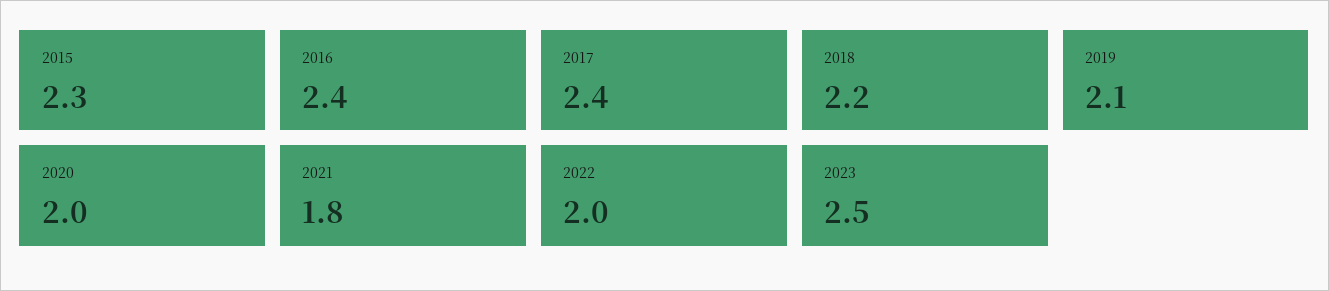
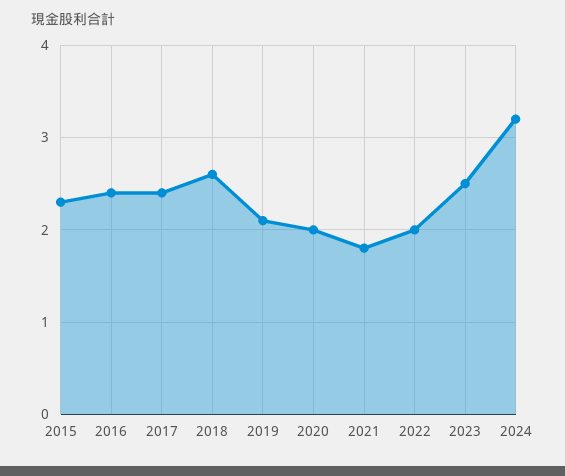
2018: 2.2 -> 2.6
2024: none -> 3.2

